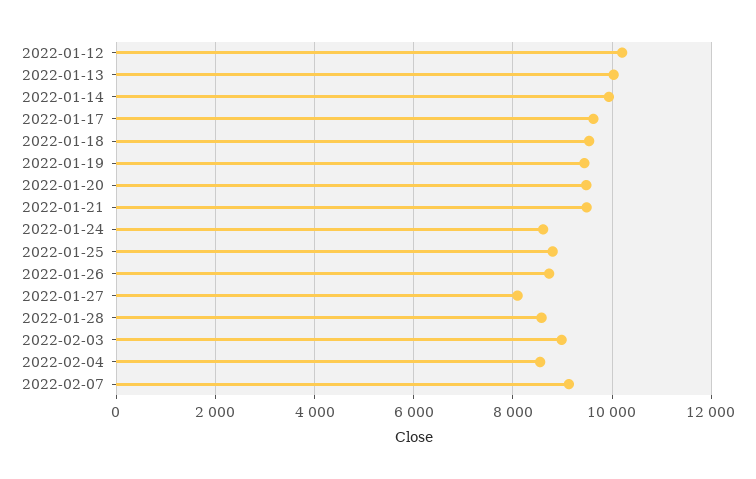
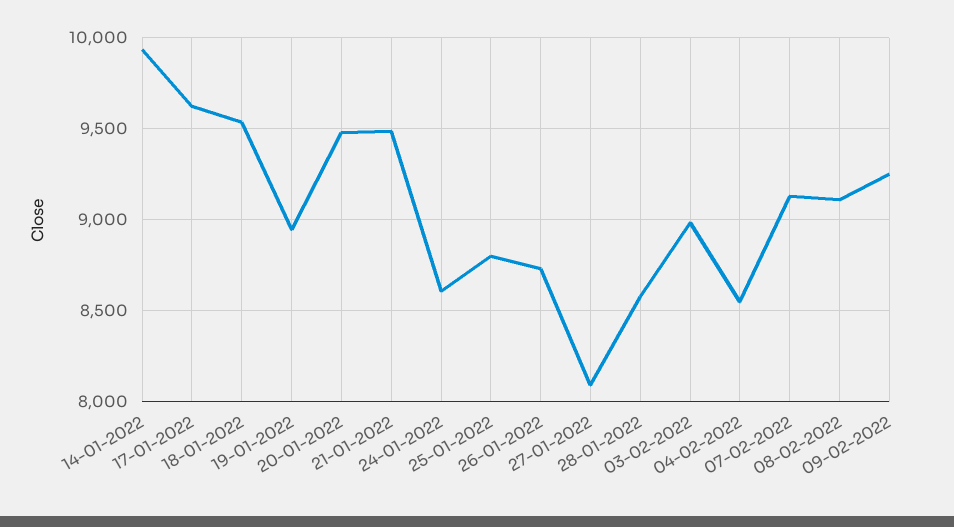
2022-01-12: 10200 -> none
2022-01-13: 10000 -> none
2022-01-19: 9400 -> 8950
08-02-2022: none -> 9100
09-02-2022: none -> 9250

